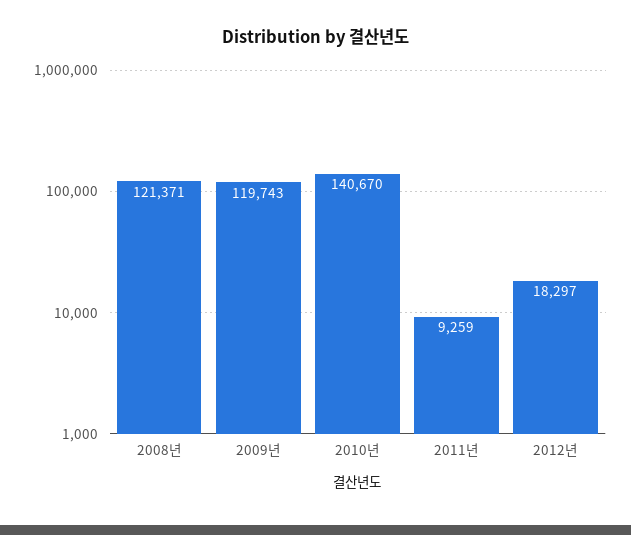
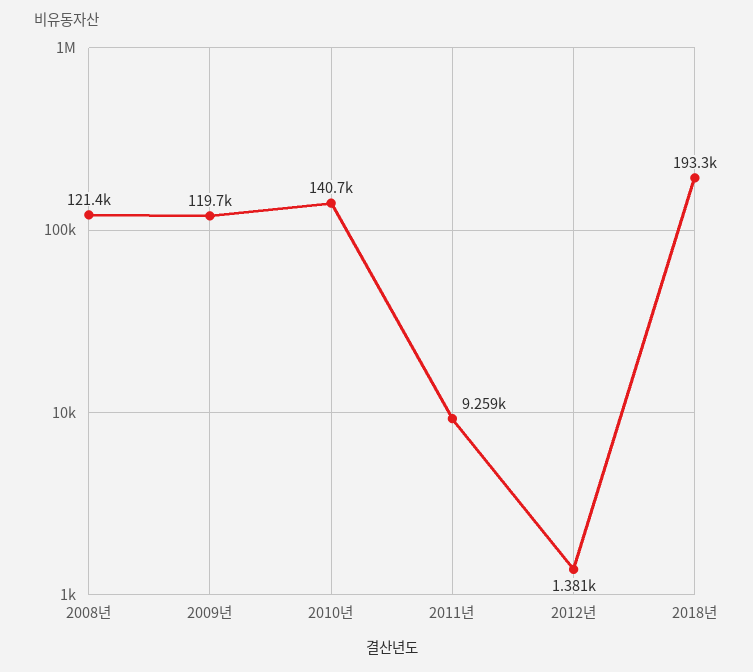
2012년: 18297 -> 1381
2018년: none -> 193300

